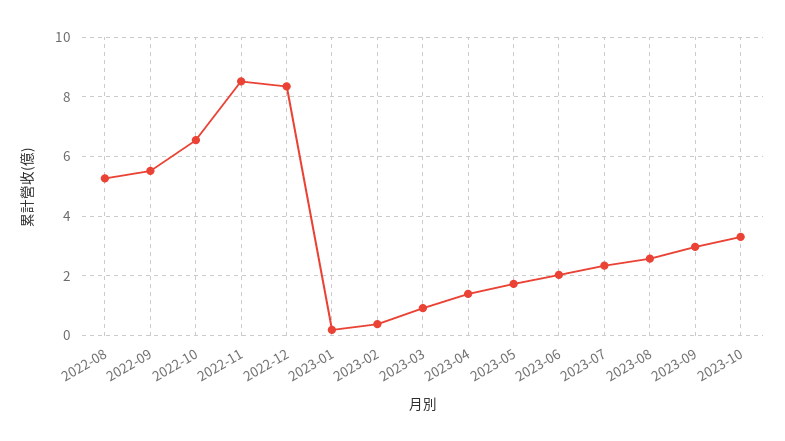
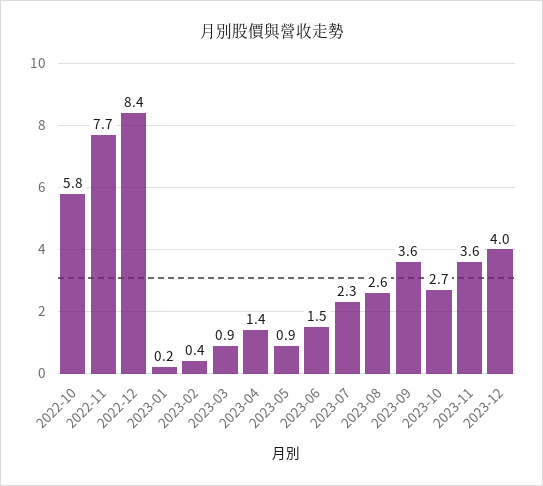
2022-08: 5.25 -> none
2022-09: 5.5 -> none
2022-10: 6.5 -> 5.8
2022-11: 8.5 -> 7.7
2023-05: 1.75 -> 0.9
2023-06: 2 -> 1.5
2023-09: 3 -> 3.6
2023-10: 3.25 -> 2.7
2023-11: none -> 3.6
2023-12: none -> 4

